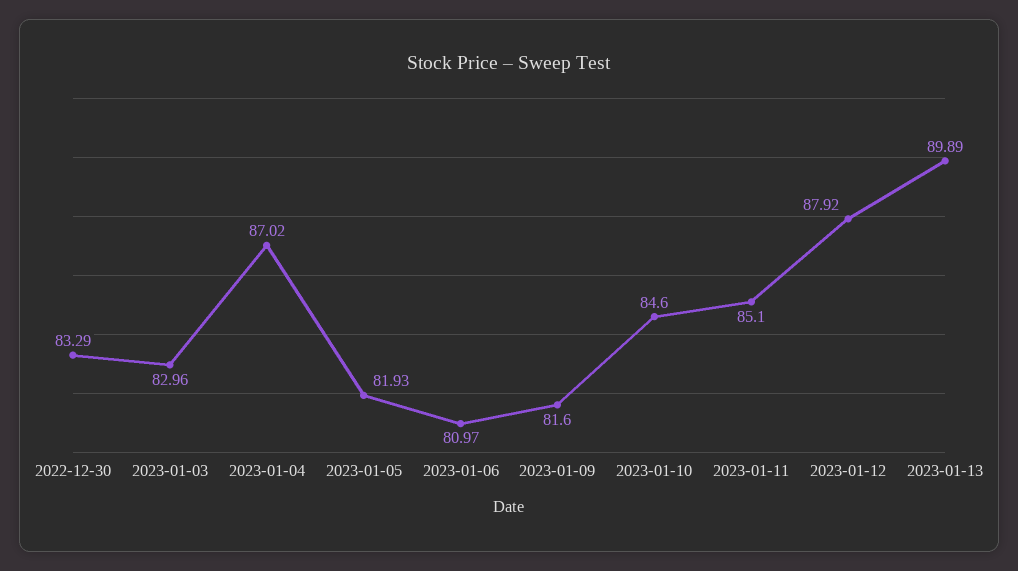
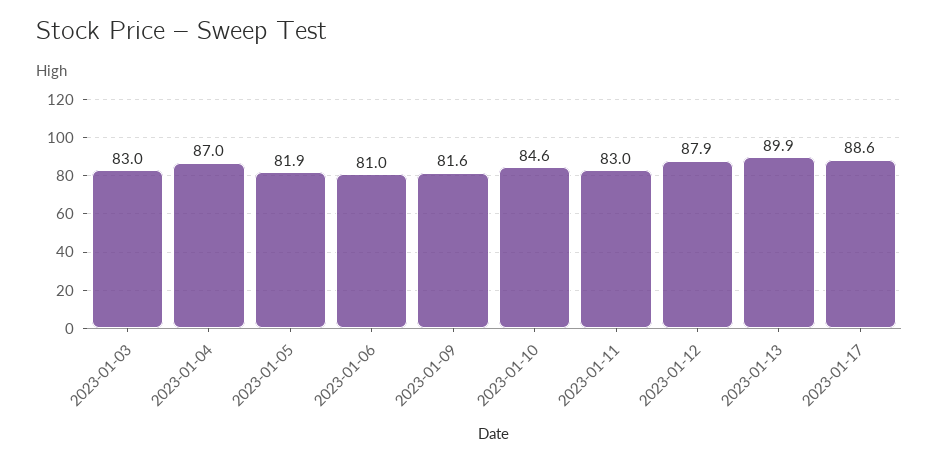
2022-12-30: 83.29 -> none
2023-01-11: 85.1 -> 83
2023-01-17: none -> 88.6

